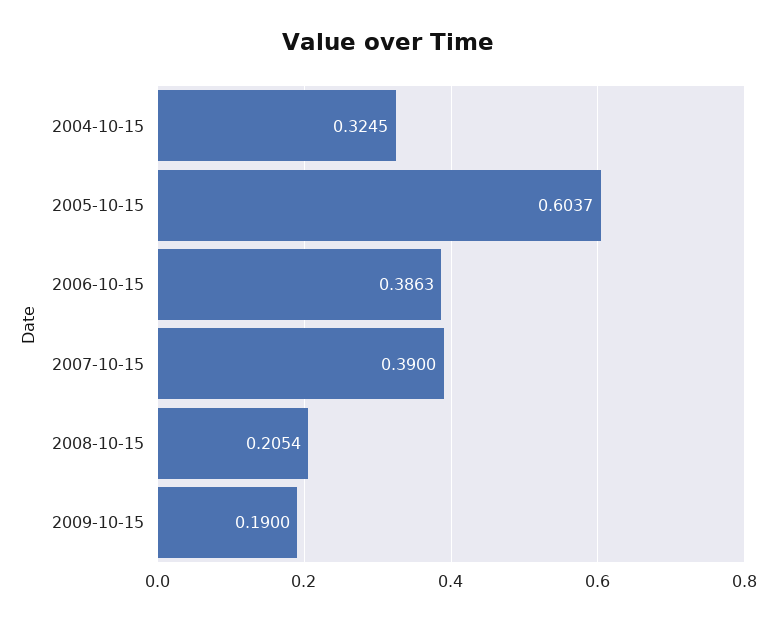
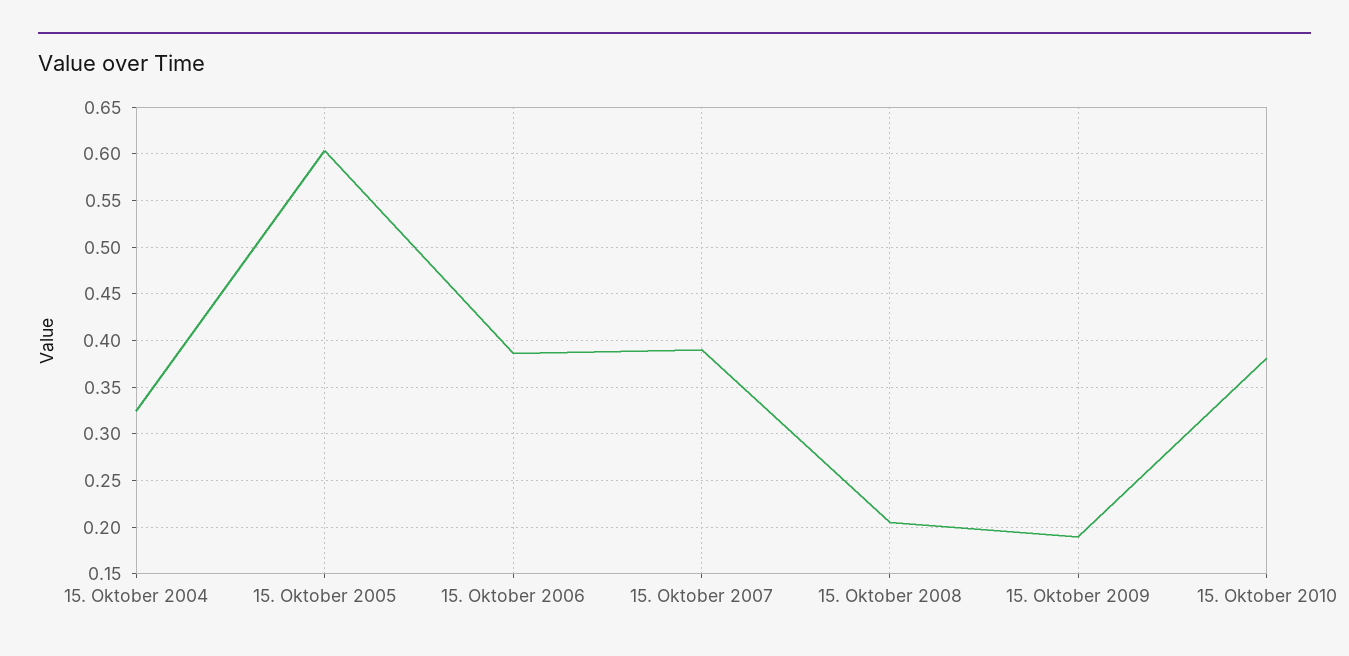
15. Oktober 2010: none -> 0.38

